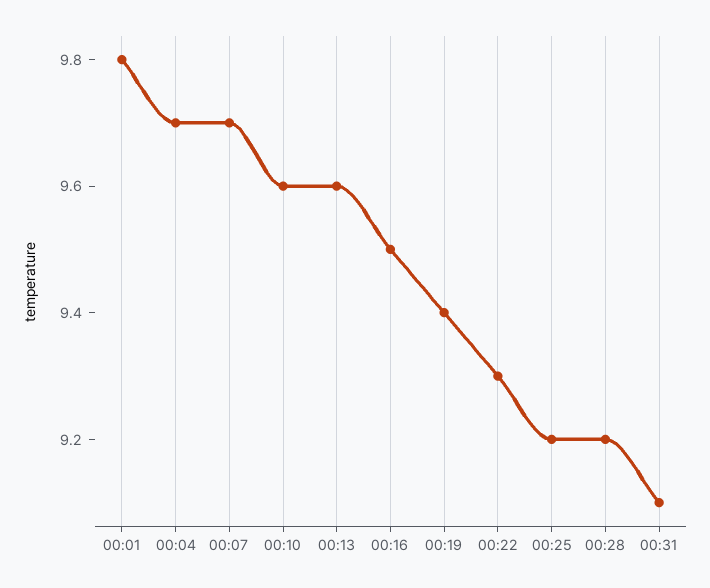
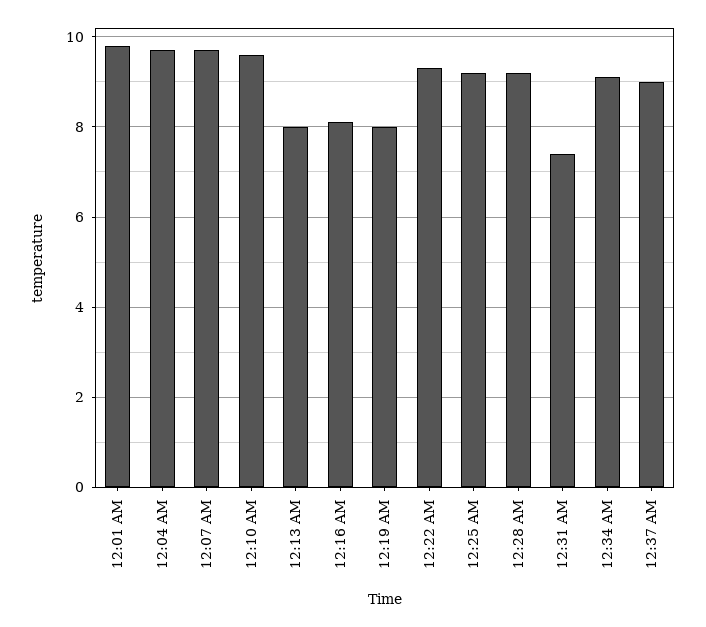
00:13: 9.6 -> 8
00:16: 9.5 -> 8
00:19: 9.4 -> 8
00:31: 9.1 -> 7.5
12:34 AM: none -> 9
12:37 AM: none -> 9

